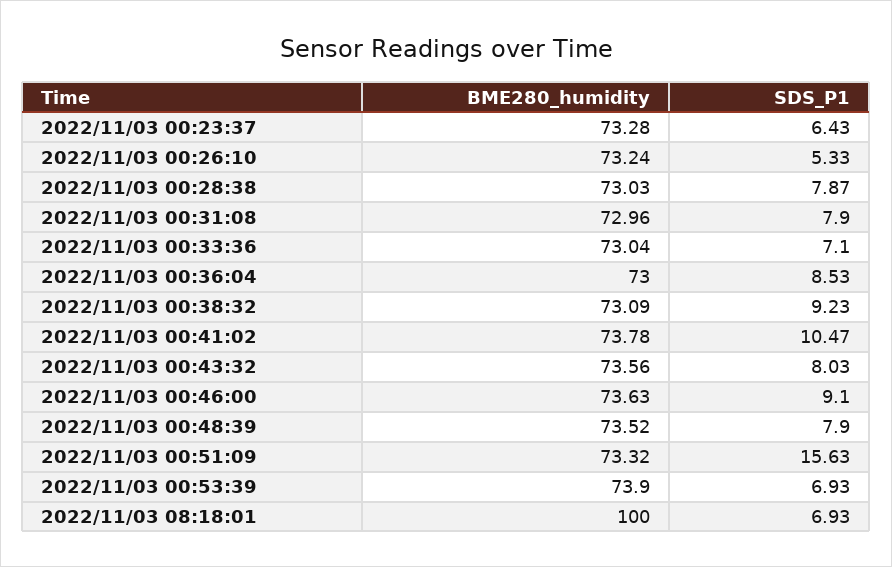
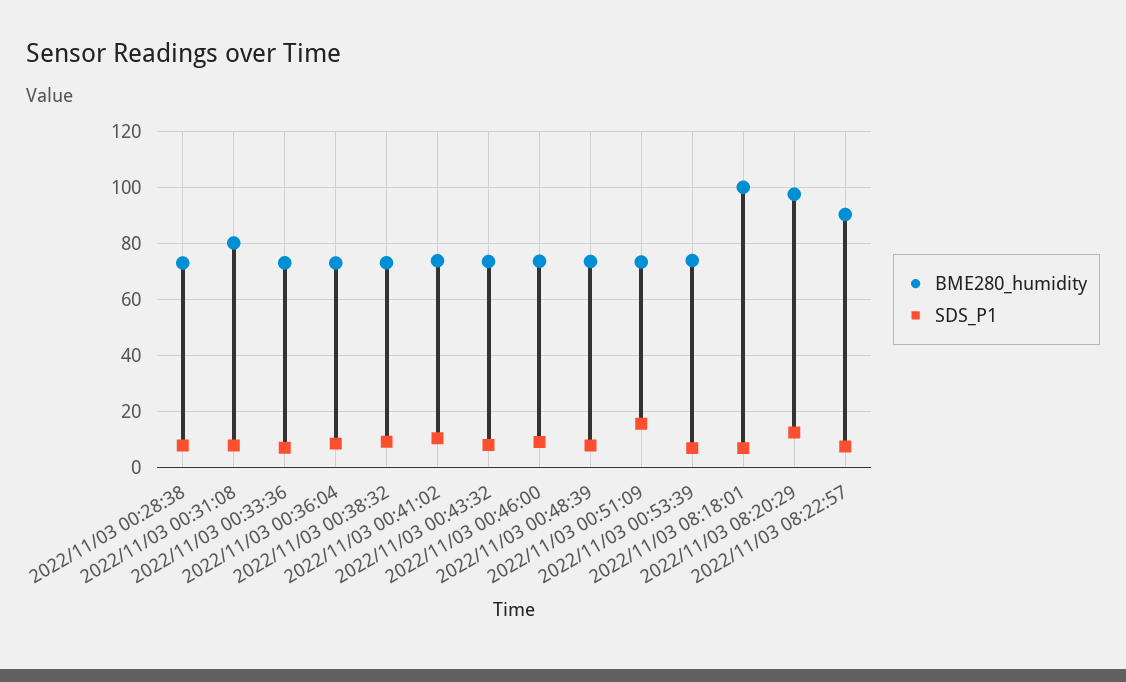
BME280_humidity, 2022/11/03 00:23:37: 73.28 -> none
SDS_P1, 2022/11/03 00:23:37: 6.43 -> none
BME280_humidity, 2022/11/03 00:26:10: 73.24 -> none
SDS_P1, 2022/11/03 00:26:10: 5.33 -> none
BME280_humidity, 2022/11/03 00:31:08: 72.96 -> 80
BME280_humidity, 2022/11/03 08:20:29: none -> 97.5
SDS_P1, 2022/11/03 08:20:29: none -> 12.5
BME280_humidity, 2022/11/03 08:22:57: none -> 90
SDS_P1, 2022/11/03 08:22:57: none -> 7.5

